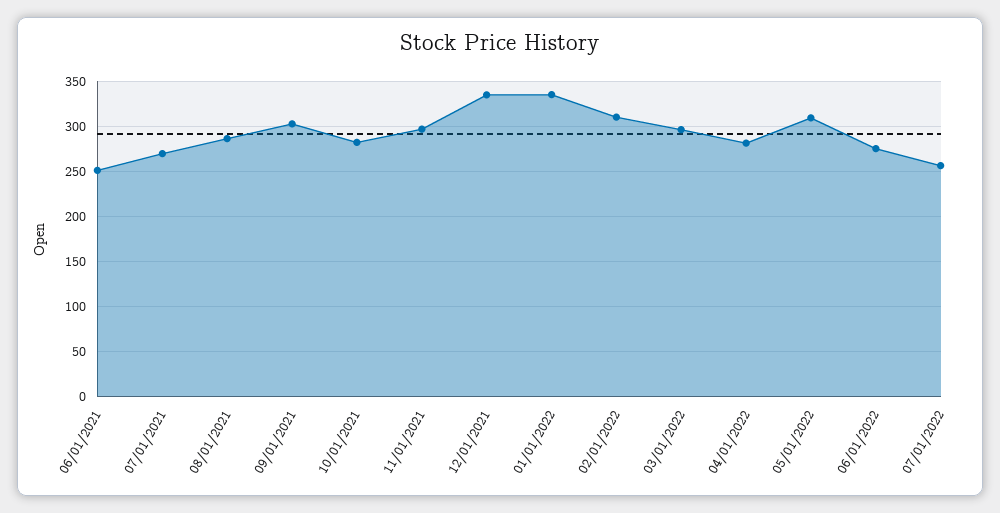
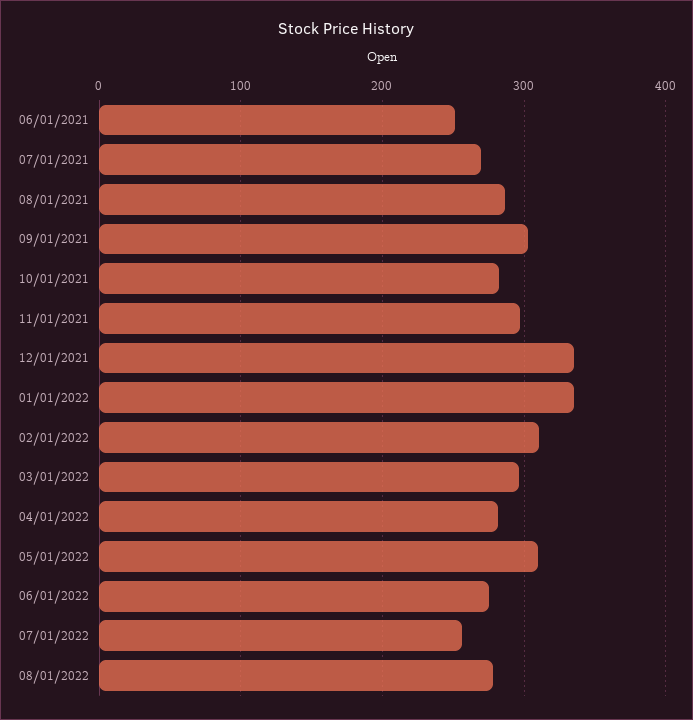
08/01/2022: none -> 280

